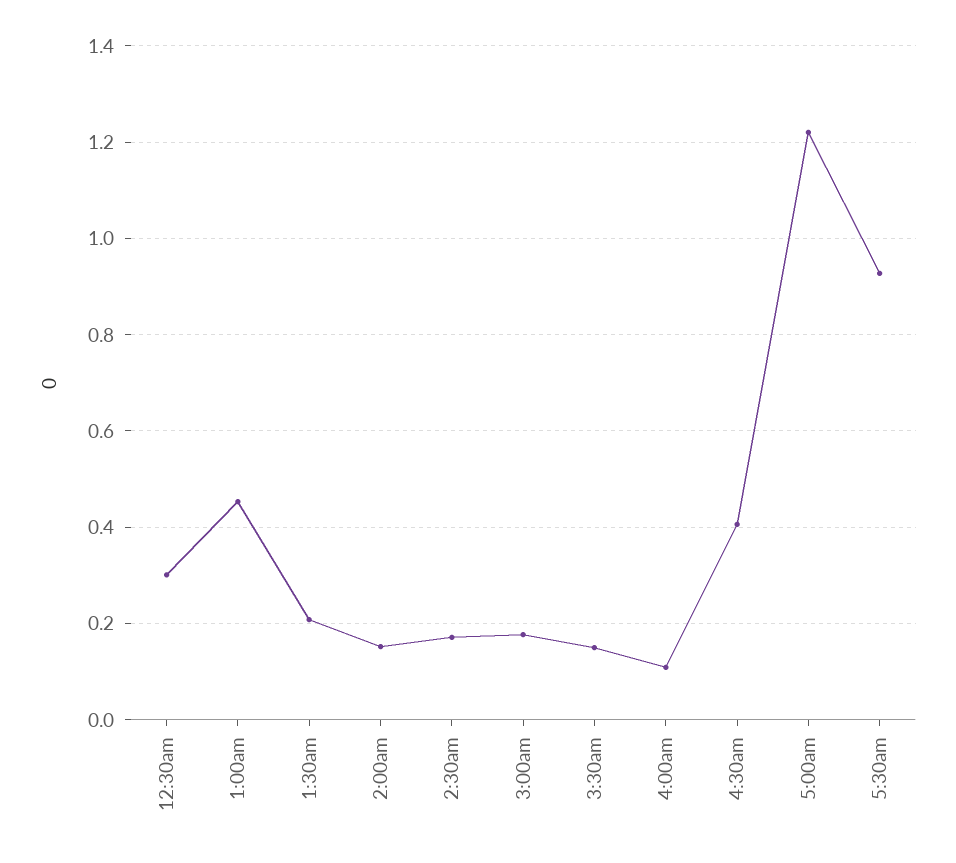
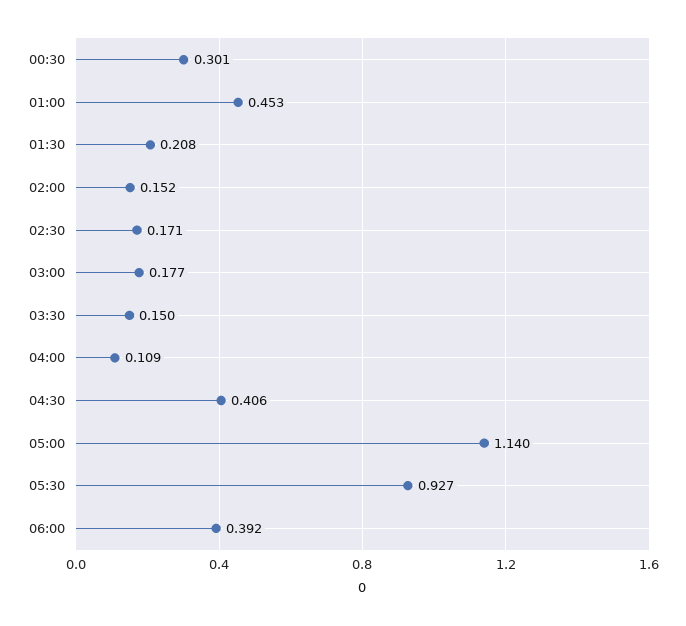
5:00am: 1.22 -> 1.14
06:00: none -> 0.392

